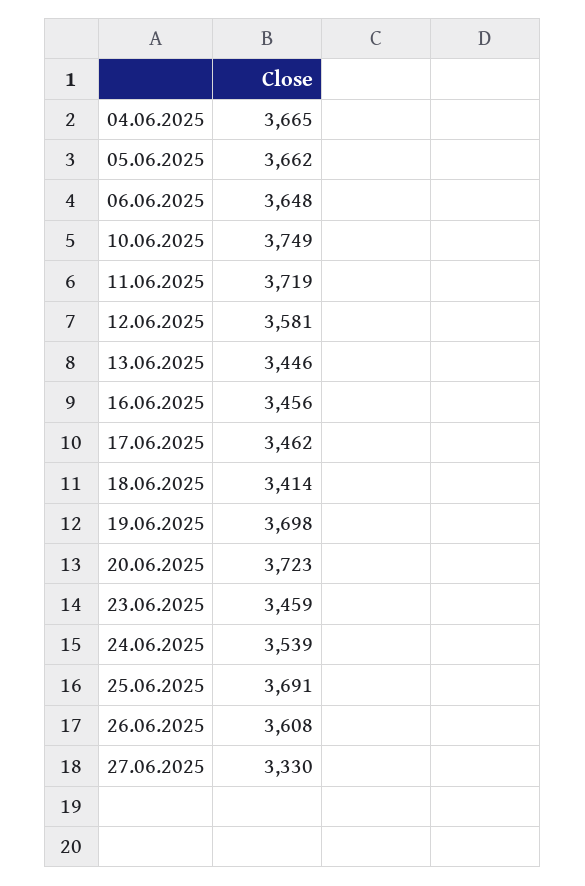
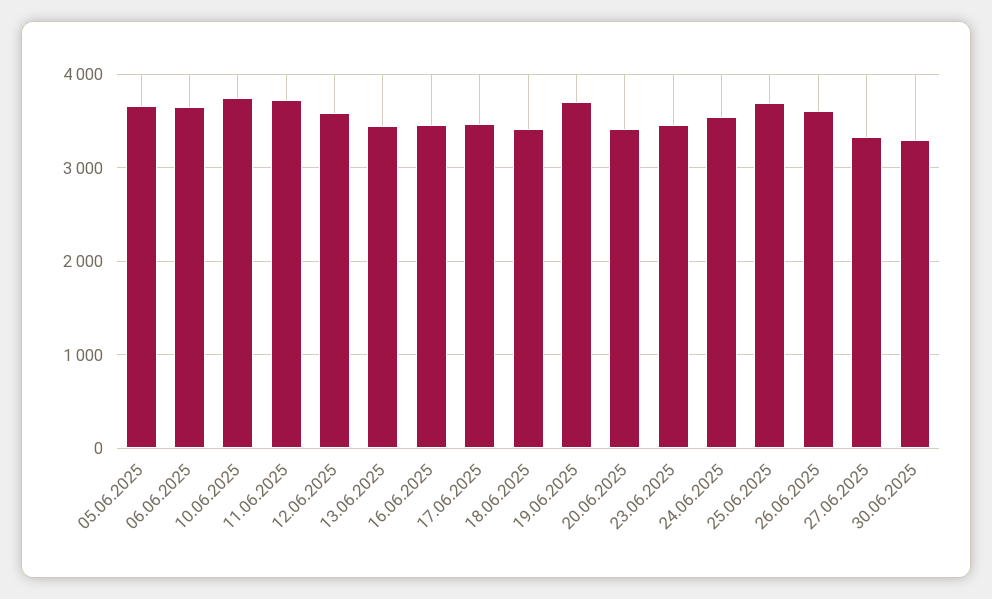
04.06.2025: 3665 -> none
20.06.2025: 3723 -> 3400
30.06.2025: none -> 3300

